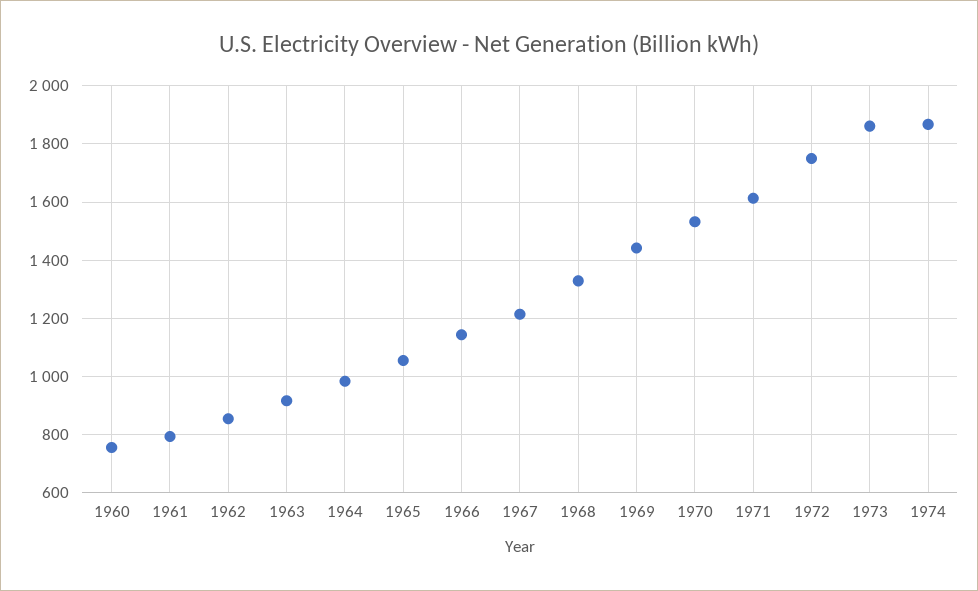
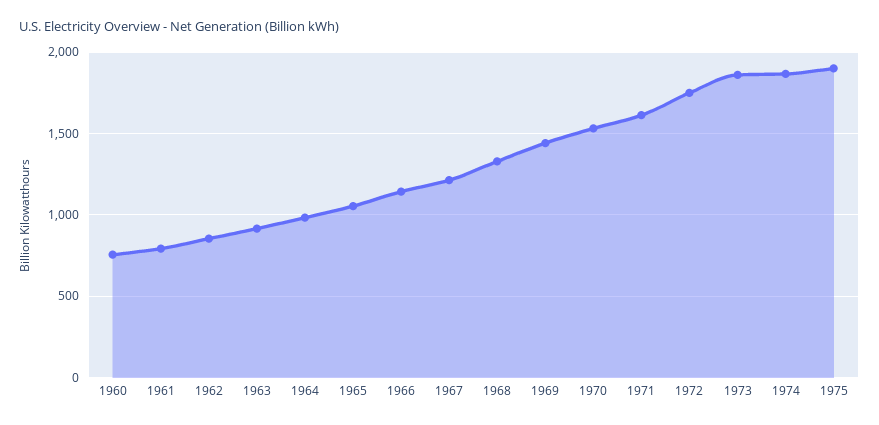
1975: none -> 1900

